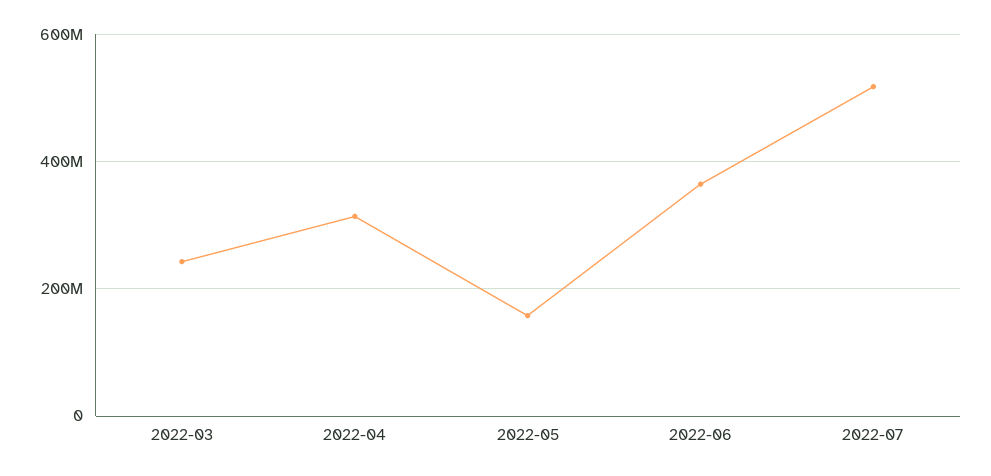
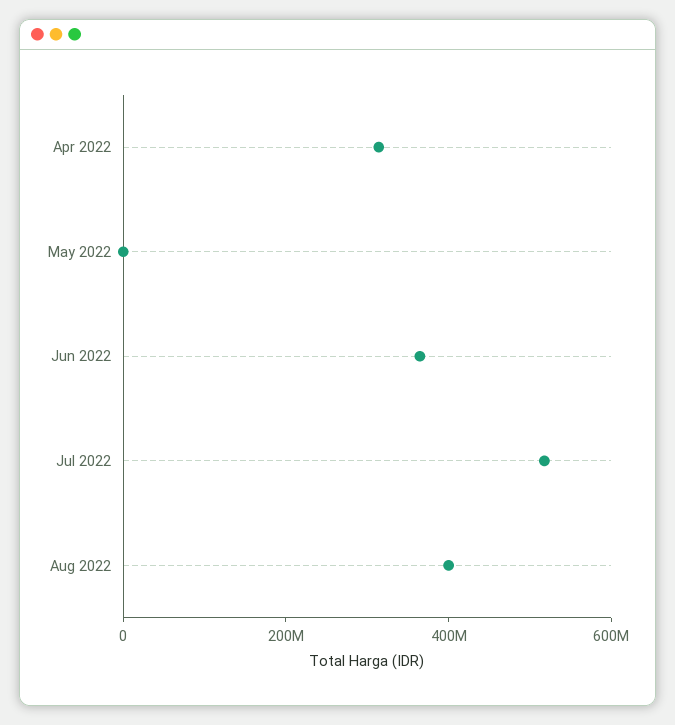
2022-03: 240000000 -> none
2022-05: 160000000 -> 0
Aug 2022: none -> 400000000

